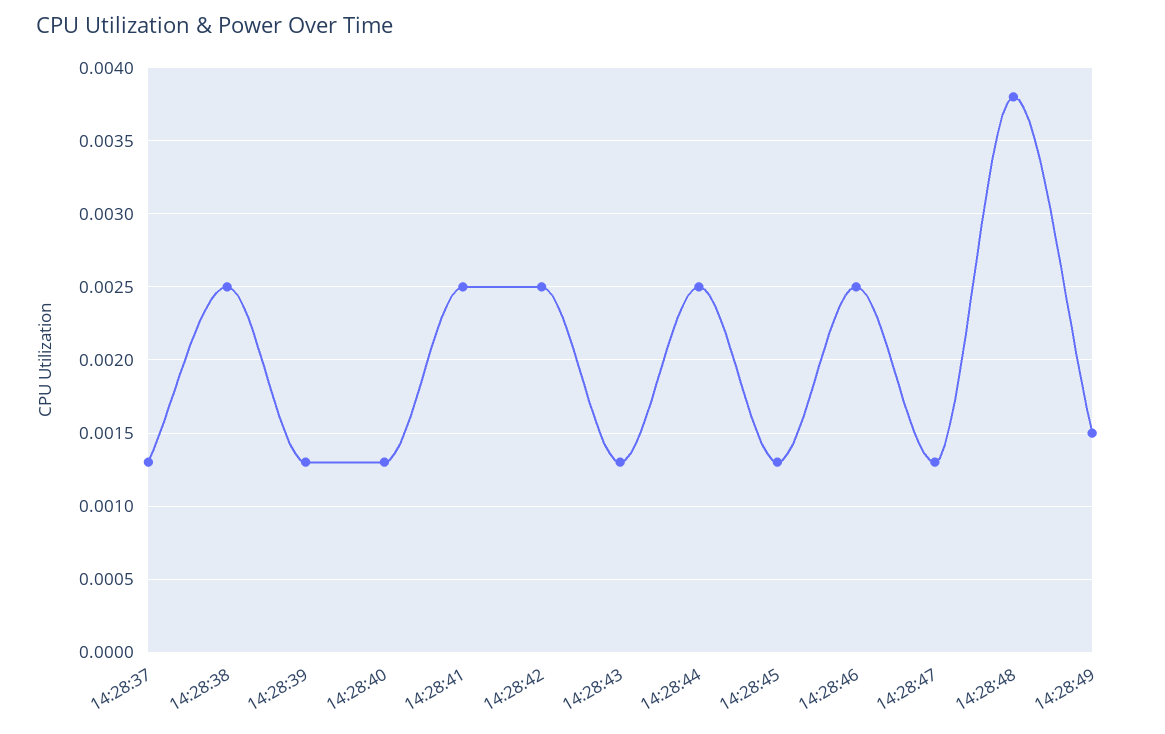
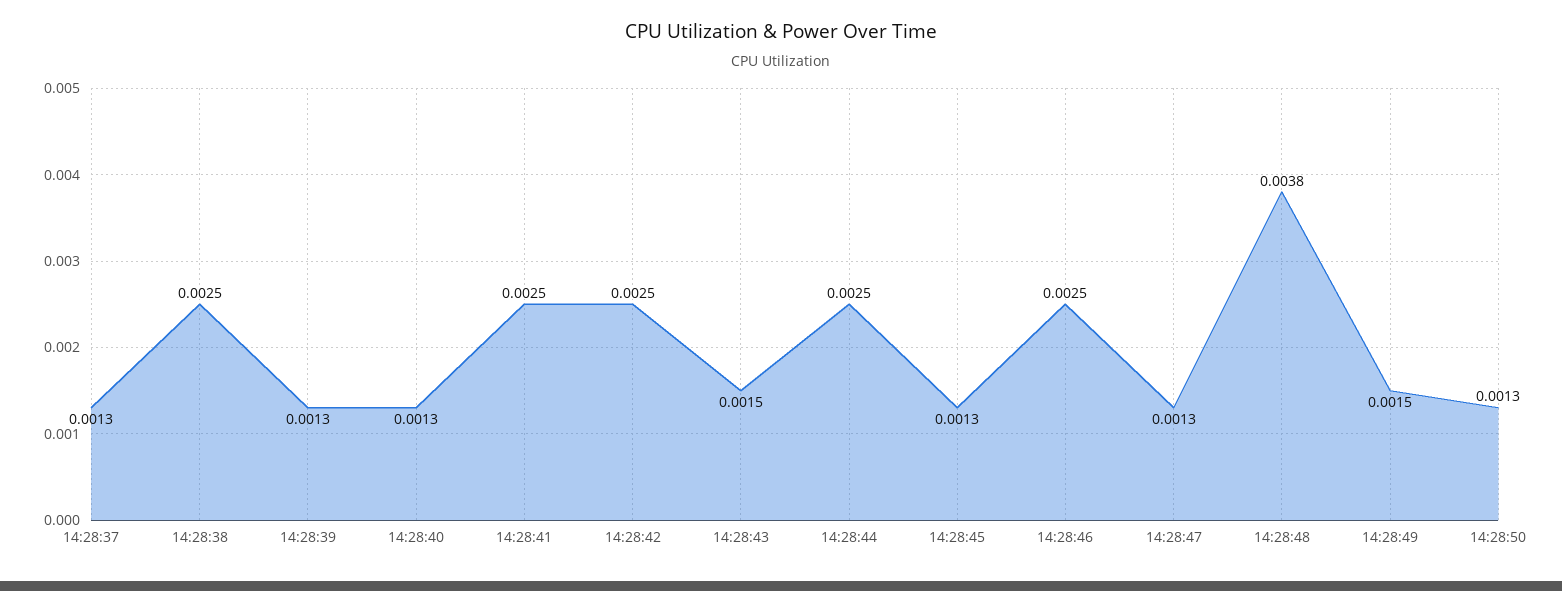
14:28:43: 0.0013 -> 0.0015
14:28:50: none -> 0.0013

